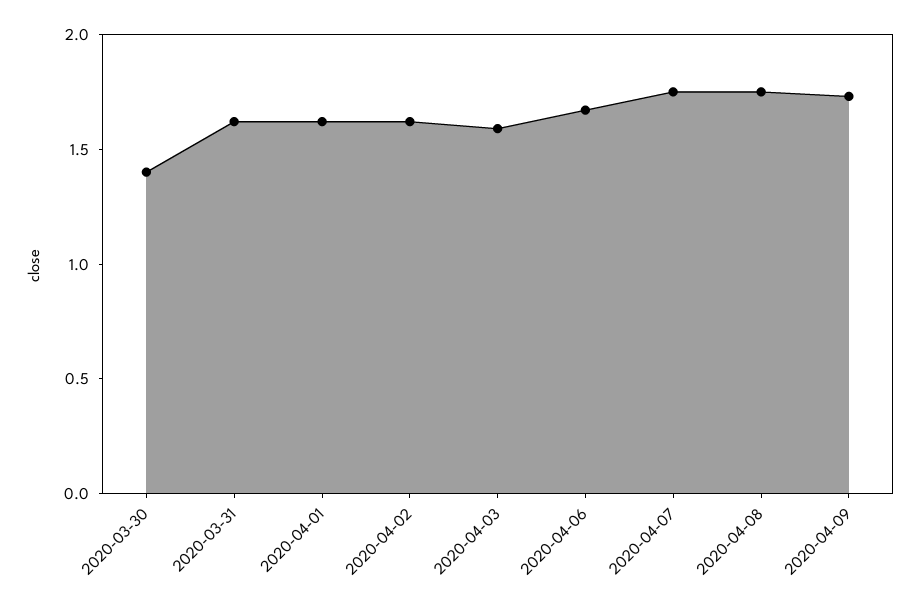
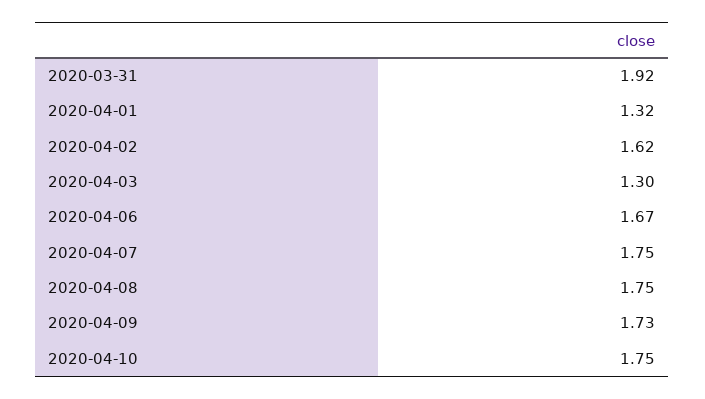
2020-03-30: 1.4 -> none
2020-03-31: 1.6 -> 1.92
2020-04-01: 1.6 -> 1.32
2020-04-03: 1.6 -> 1.3
2020-04-10: none -> 1.75

